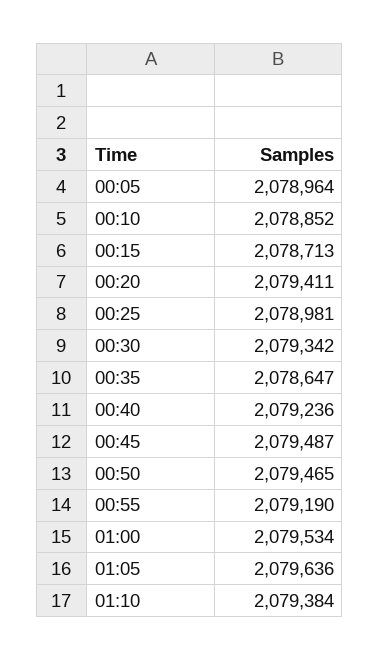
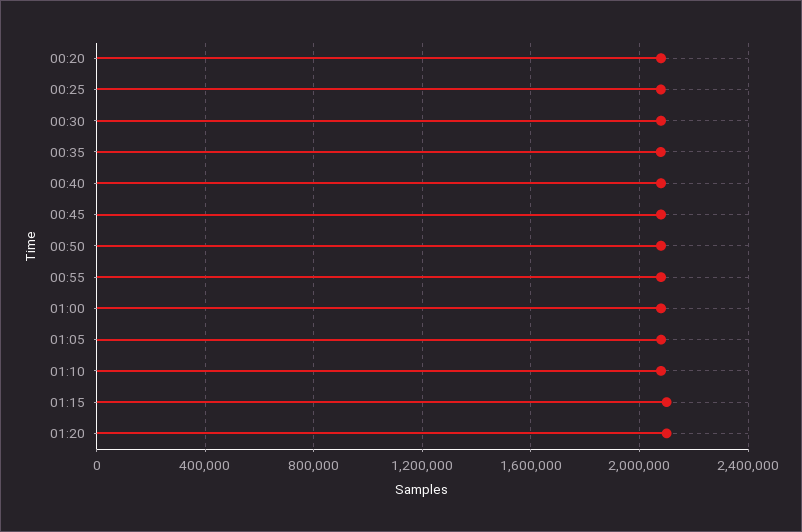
00:05: 2078964 -> none
00:10: 2078852 -> none
00:15: 2078713 -> none
01:15: none -> 2100000
01:20: none -> 2100000

